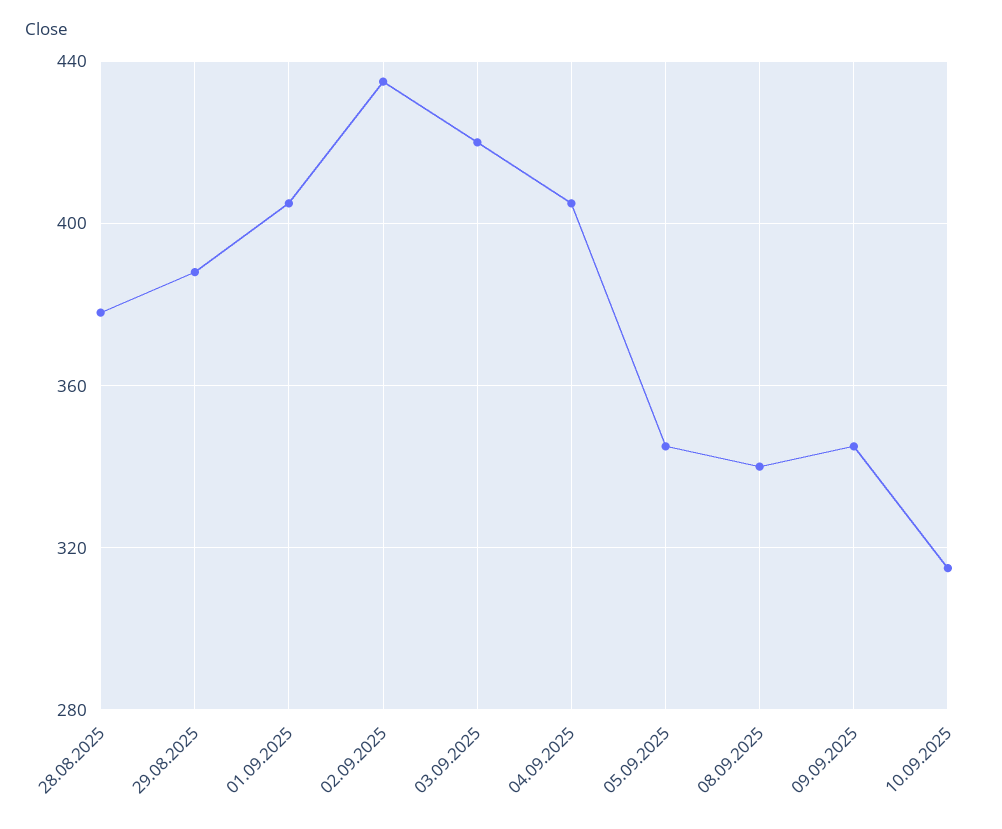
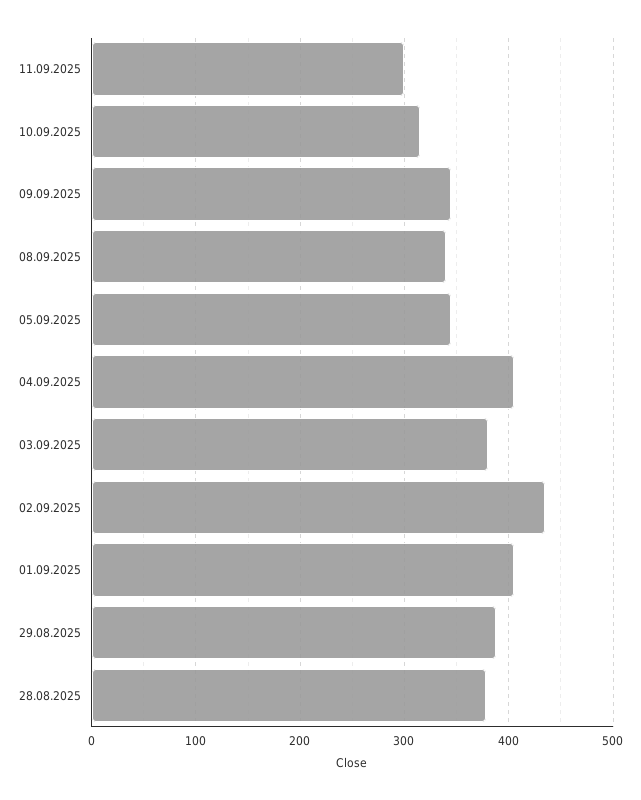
03.09.2025: 420 -> 380
11.09.2025: none -> 300

